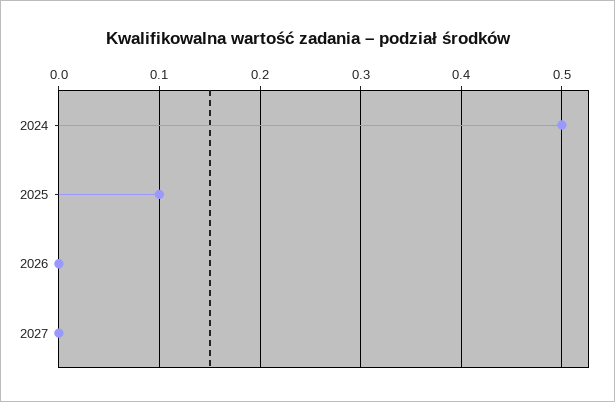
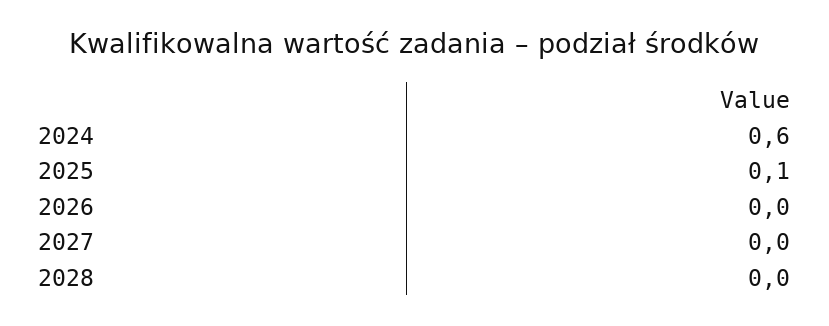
2024: 0.5 -> 0.6
2028: none -> 0

